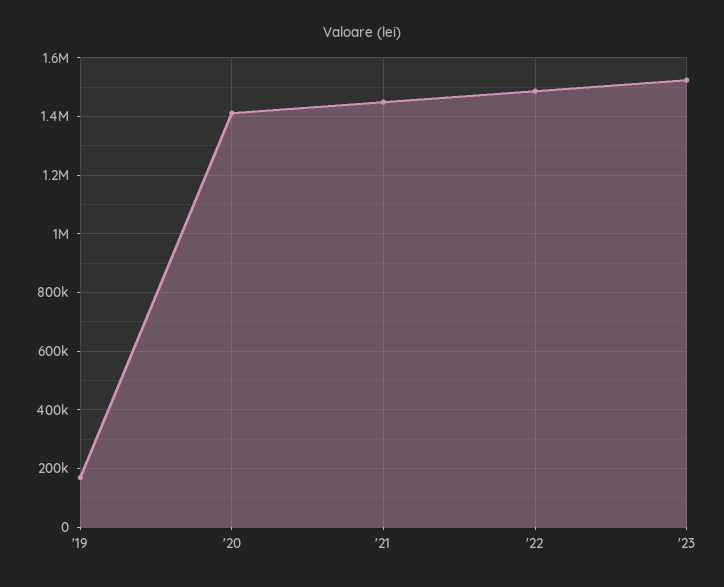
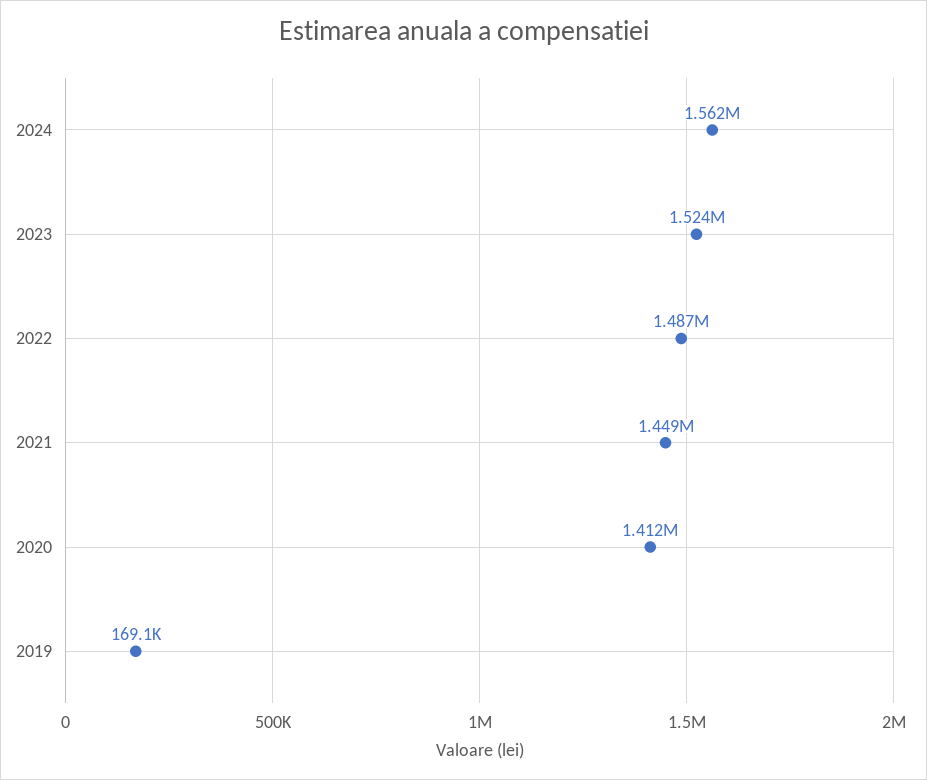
2024: none -> 1562000

